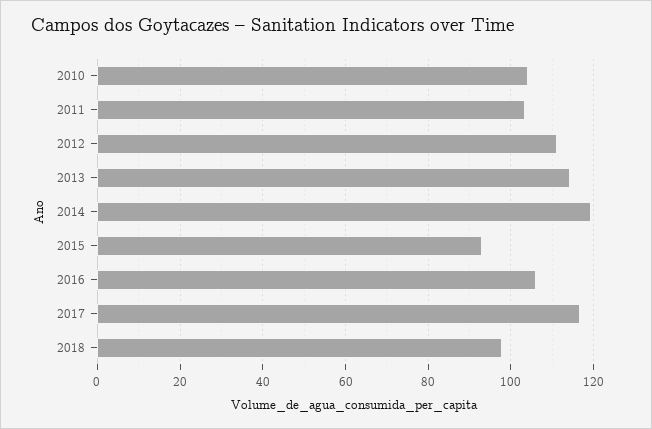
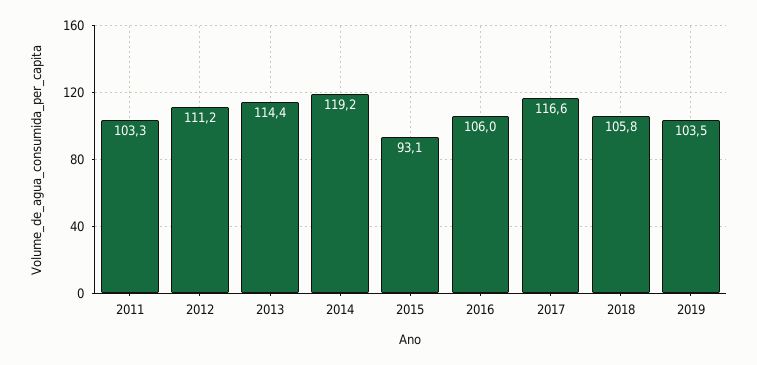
2010: 104 -> none
2018: 98 -> 105.8
2019: none -> 103.5

